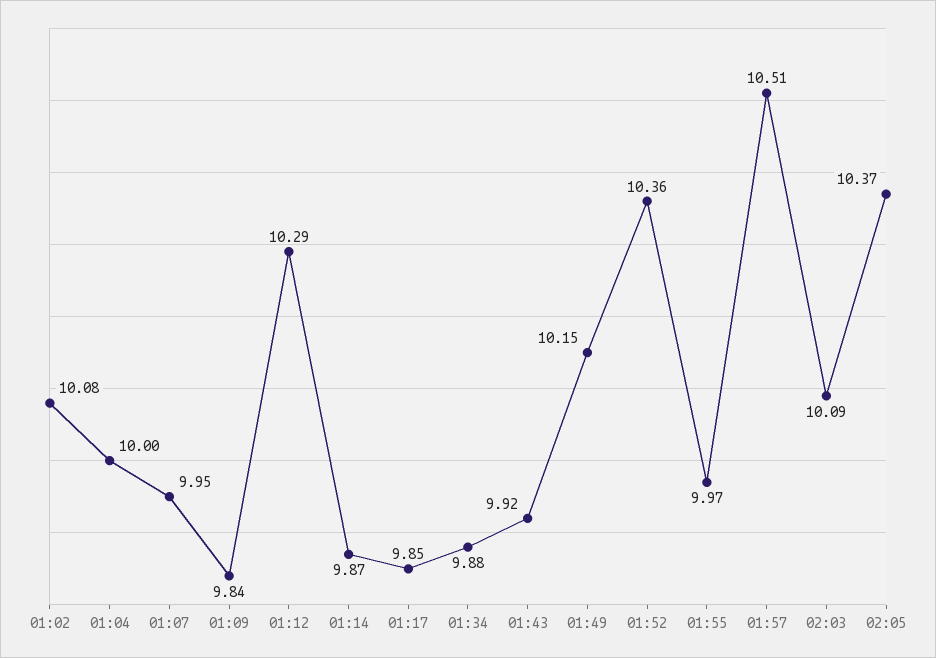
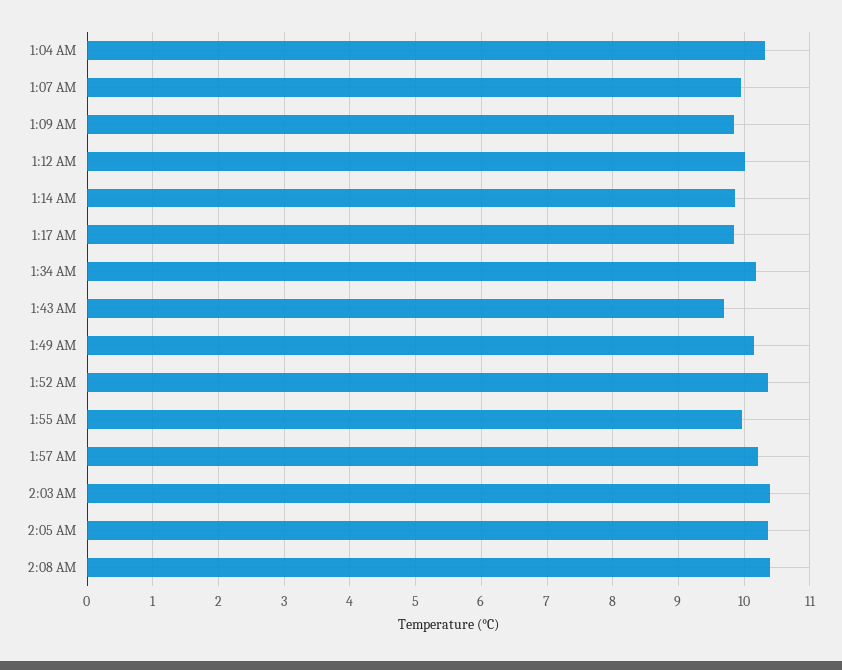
01:02: 10.08 -> none
01:04: 10 -> 10.3
01:12: 10.29 -> 10
01:34: 9.88 -> 10.2
01:43: 9.92 -> 9.7
01:57: 10.51 -> 10.2
02:03: 10.09 -> 10.4
2:08 AM: none -> 10.4

